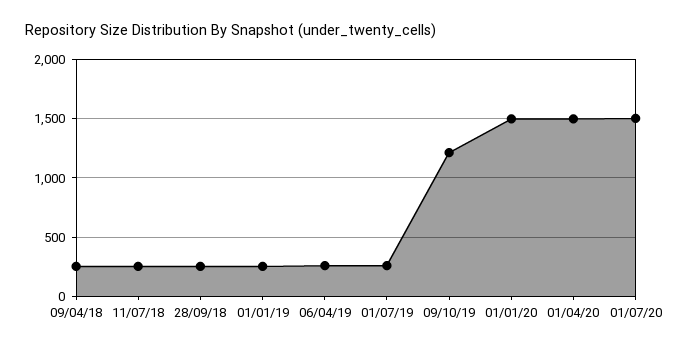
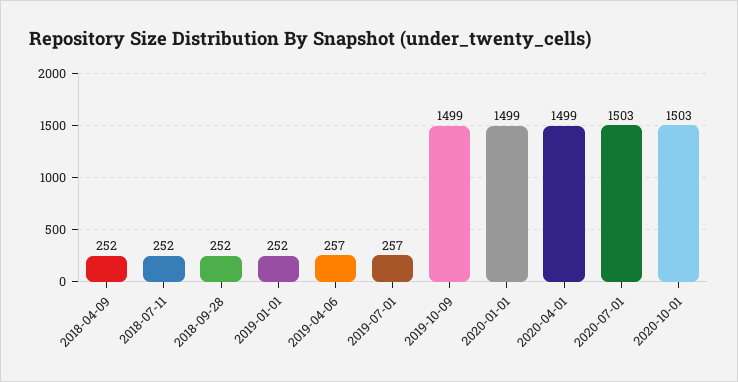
09/10/19: 1200 -> 1499
2020-10-01: none -> 1503

